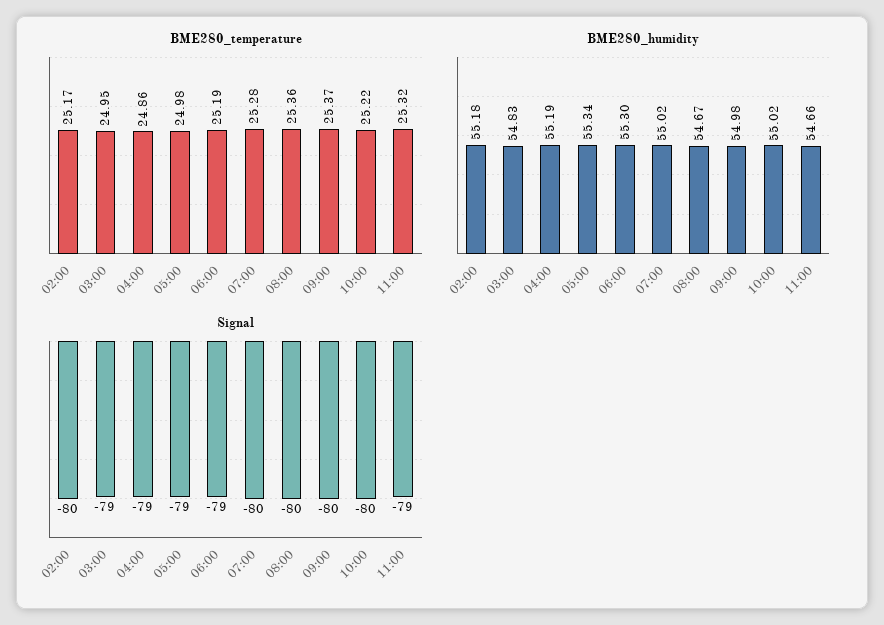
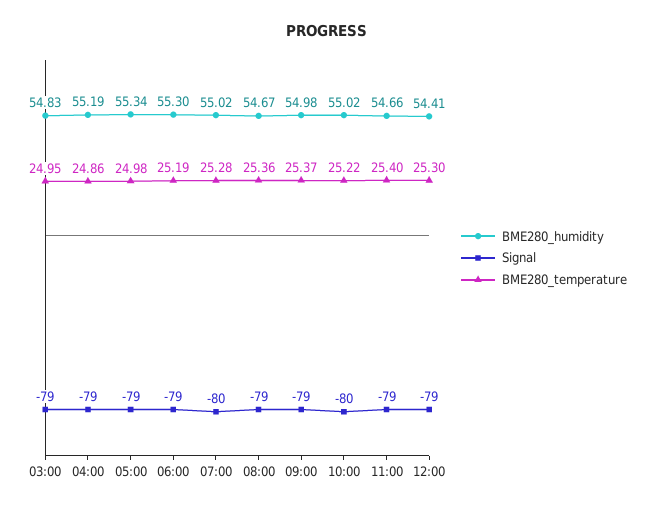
BME280_temperature, 02:00: 25.17 -> none
BME280_temperature, 11:00: 25.32 -> 25.4
BME280_humidity, 02:00: 55.18 -> none
Signal, 02:00: -80 -> none
Signal, 08:00: -80 -> -79
Signal, 09:00: -80 -> -79
BME280_humidity, 12:00: none -> 54.41
Signal, 12:00: none -> -79
BME280_temperature, 12:00: none -> 25.3

